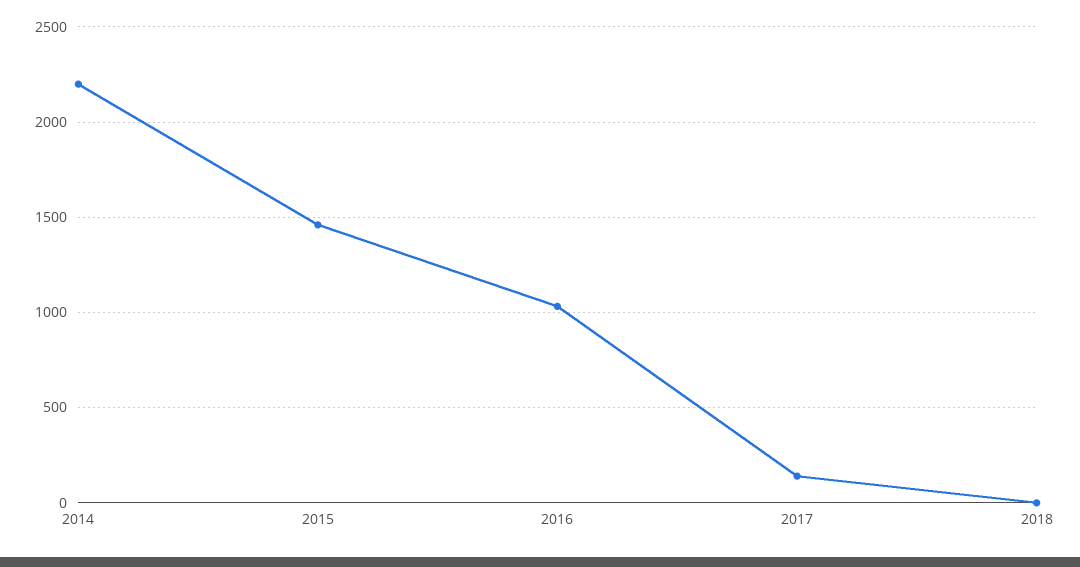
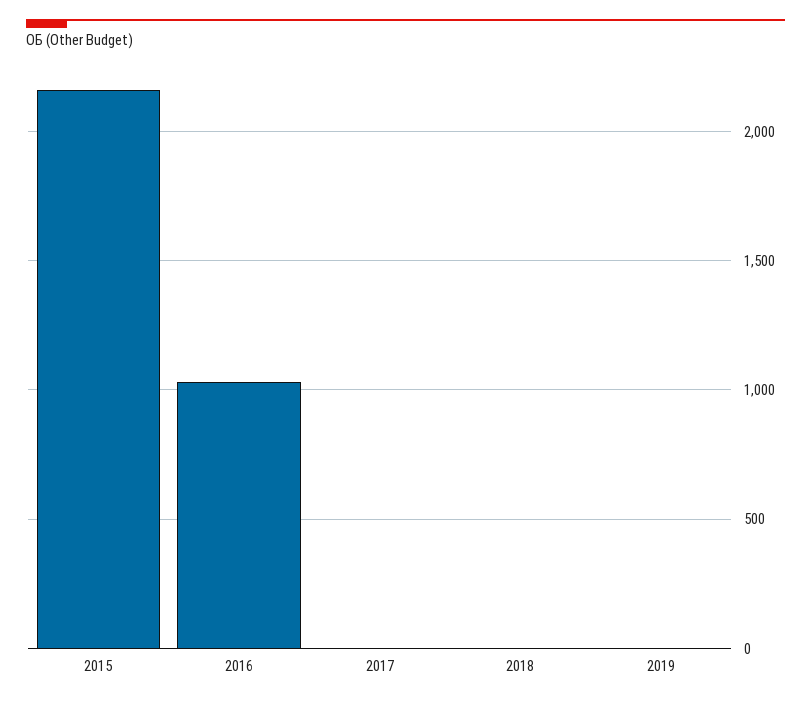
2014: 2200 -> none
2015: 1450 -> 2150
2017: 150 -> 0
2019: none -> 0

